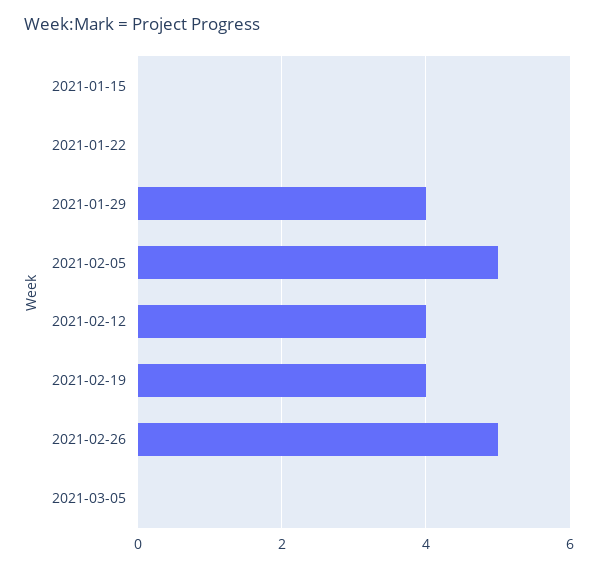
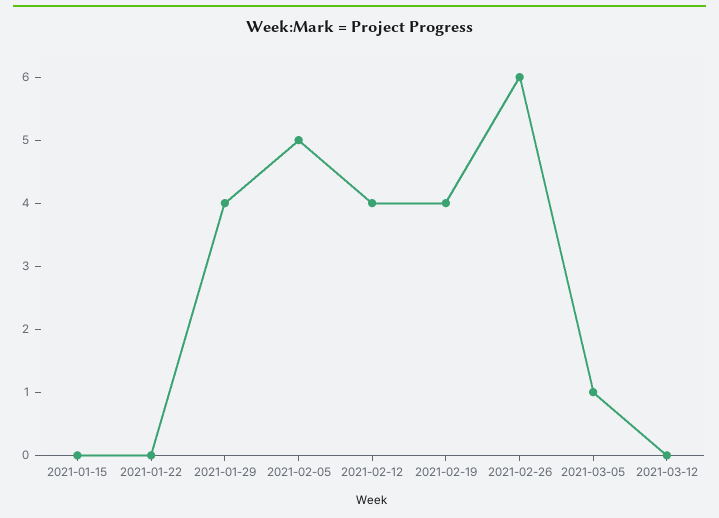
2021-02-26: 5 -> 6
2021-03-05: 0 -> 1
2021-03-12: none -> 0

